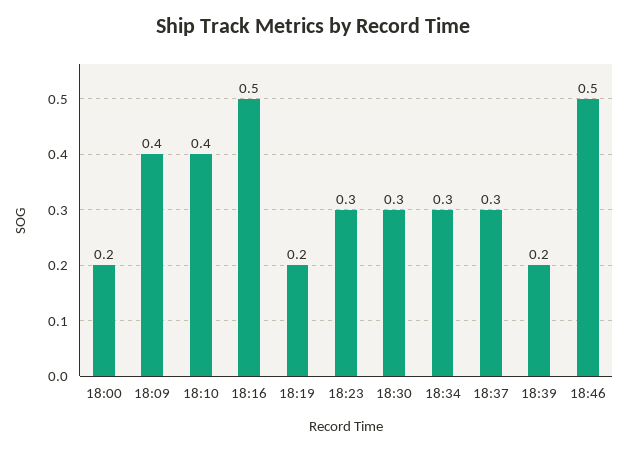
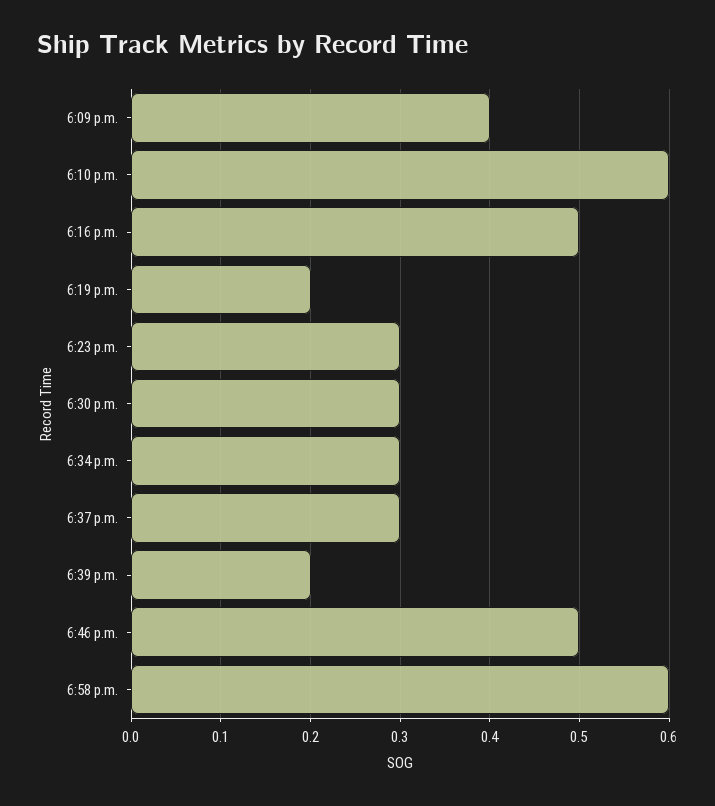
18:00: 0.2 -> none
18:10: 0.4 -> 0.6
6:58 p.m.: none -> 0.6

